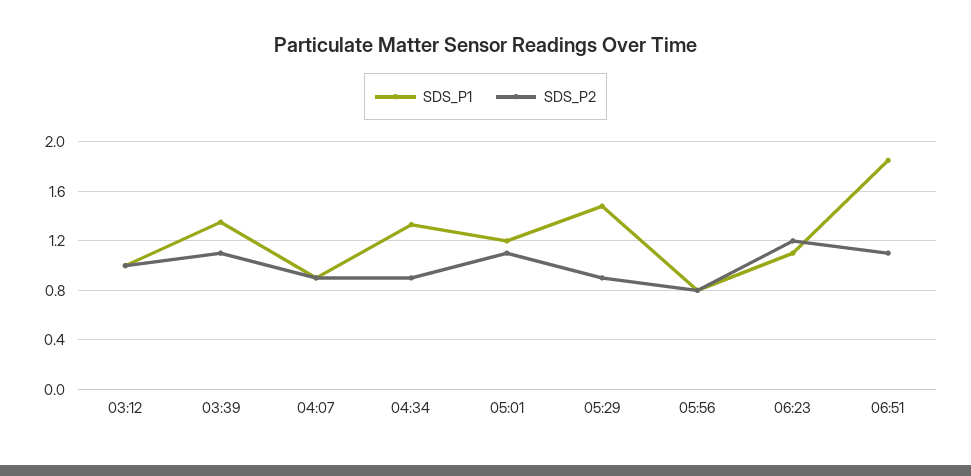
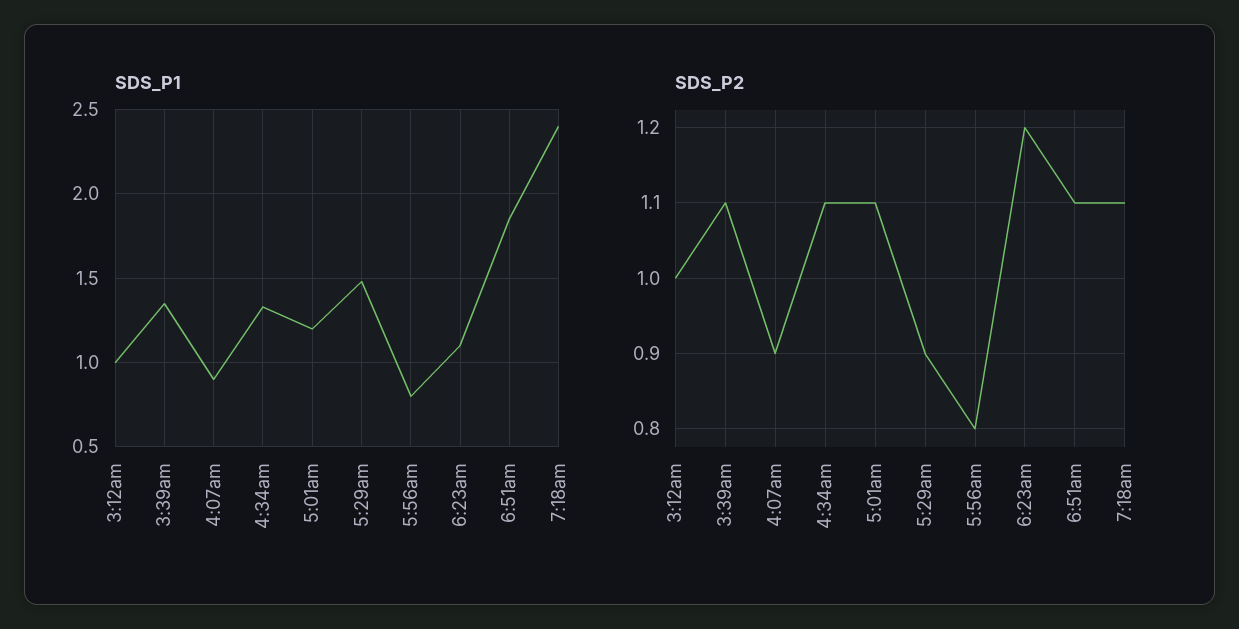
SDS_P2, 04:34: 0.9 -> 1.1
SDS_P1, 7:18am: none -> 2.4
SDS_P2, 7:18am: none -> 1.1

